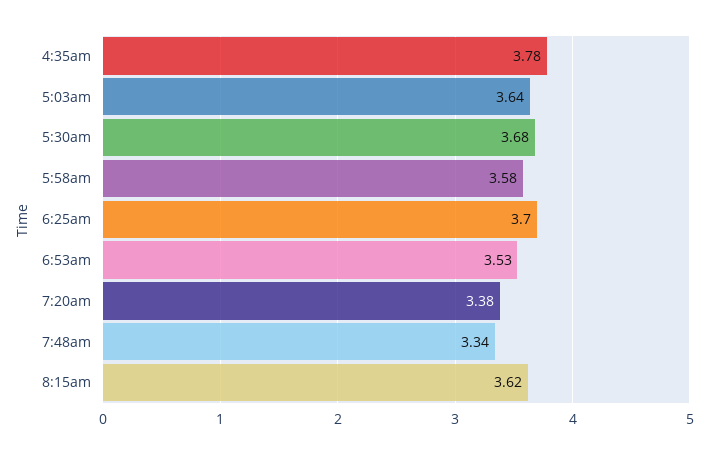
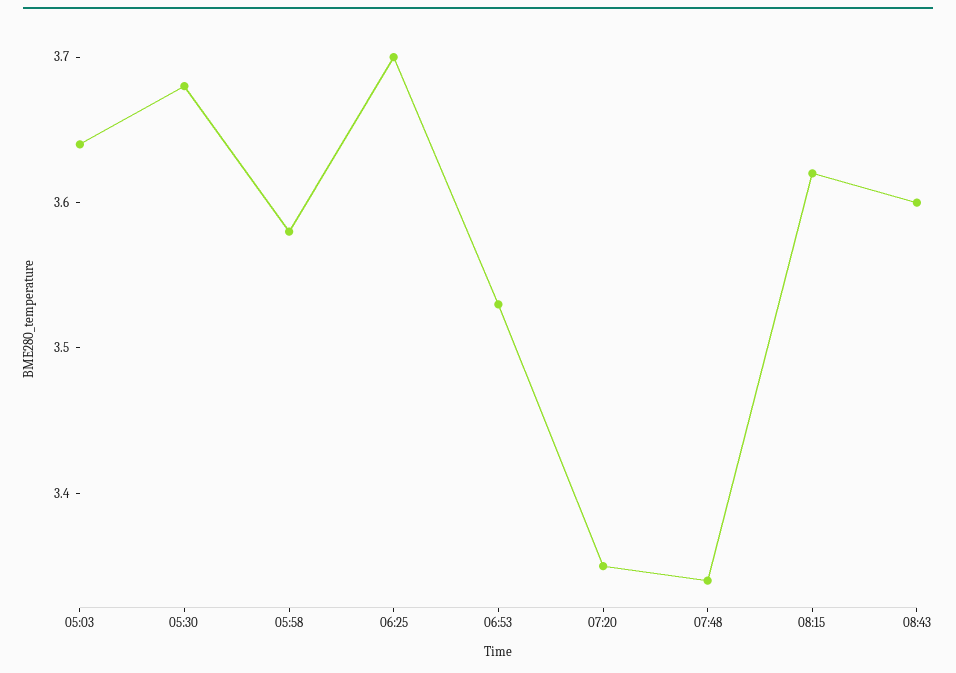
4:35am: 3.78 -> none
7:20am: 3.38 -> 3.35
08:43: none -> 3.6

